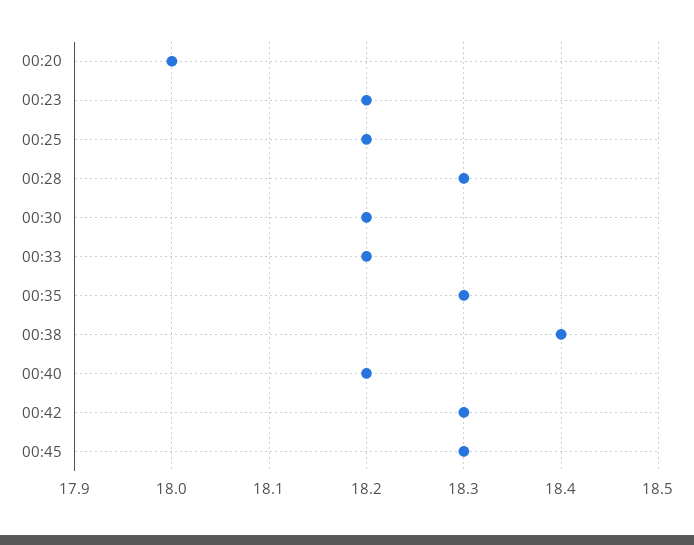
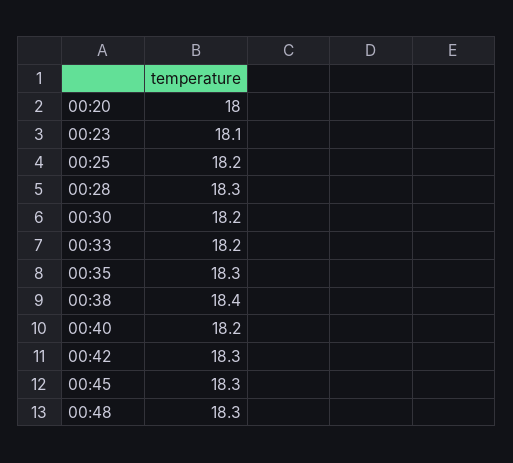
00:23: 18.2 -> 18.1
00:48: none -> 18.3

